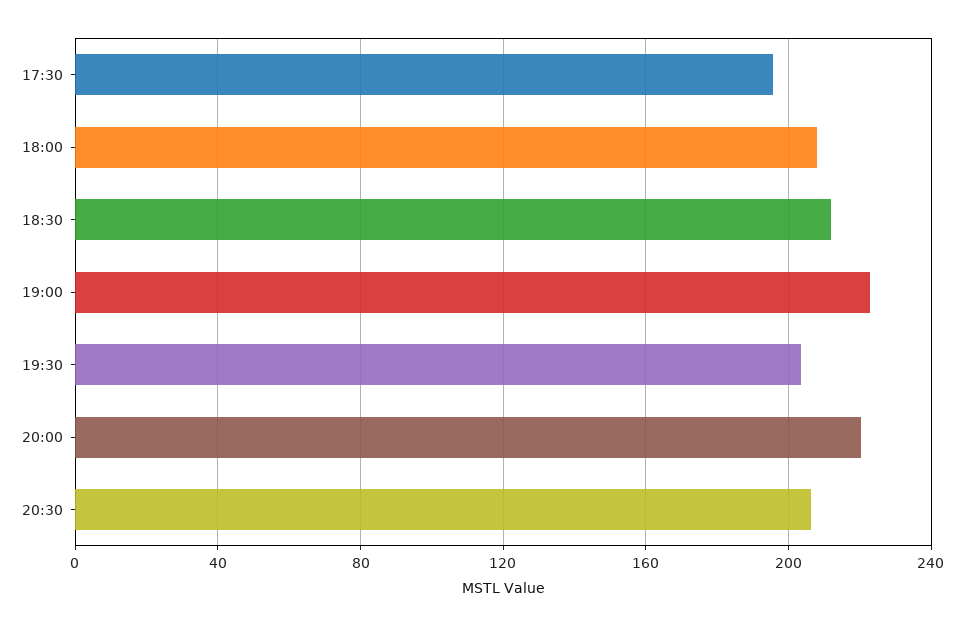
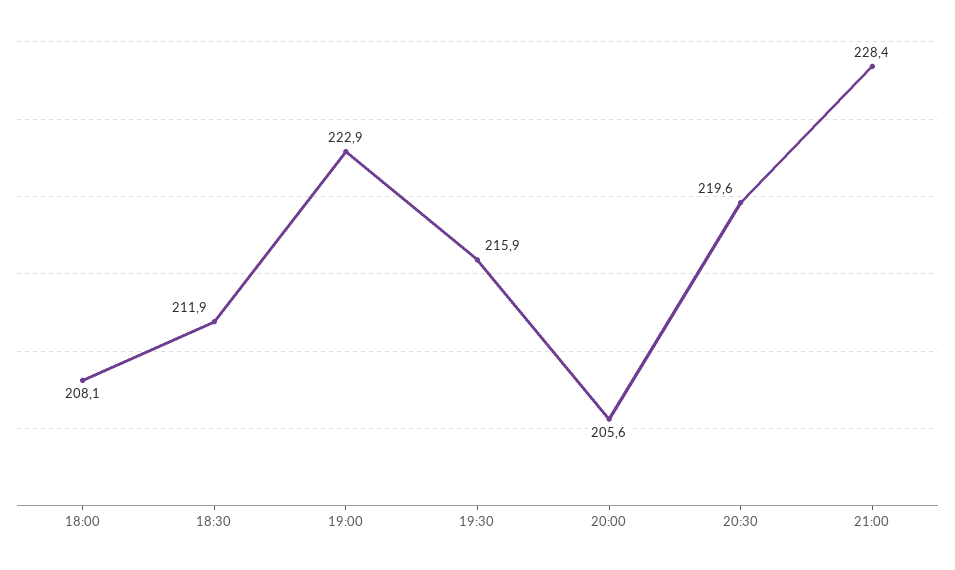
17:30: 195 -> none
19:30: 205 -> 215.9
20:00: 220 -> 205.6
20:30: 205 -> 219.6
21:00: none -> 228.4

